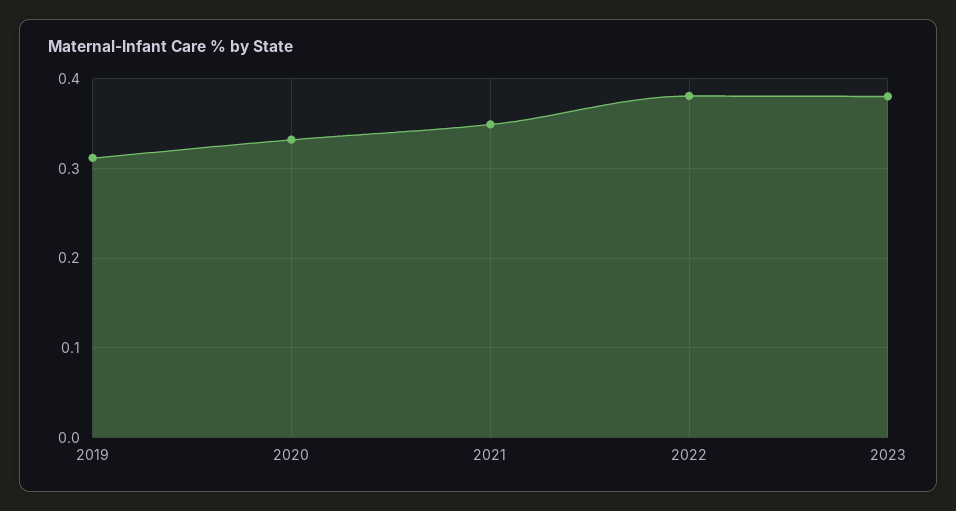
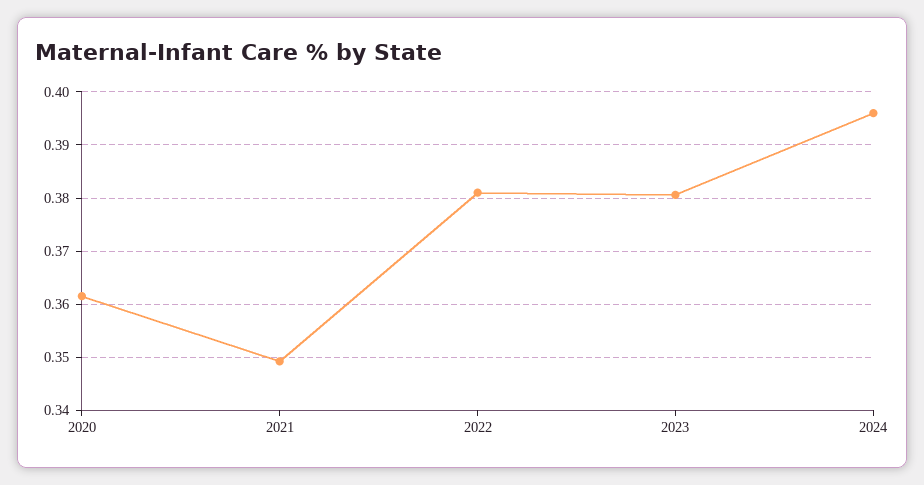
2019: 0.31 -> none
2020: 0.33 -> 0.362
2024: none -> 0.396

